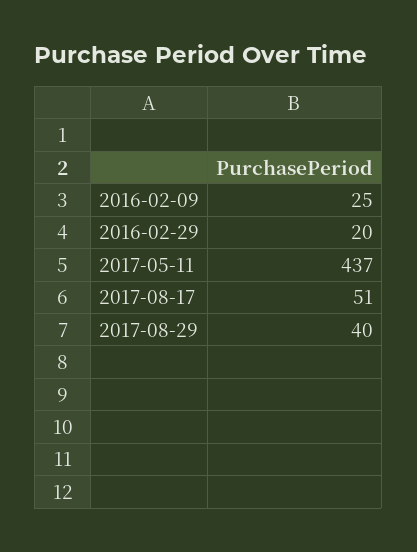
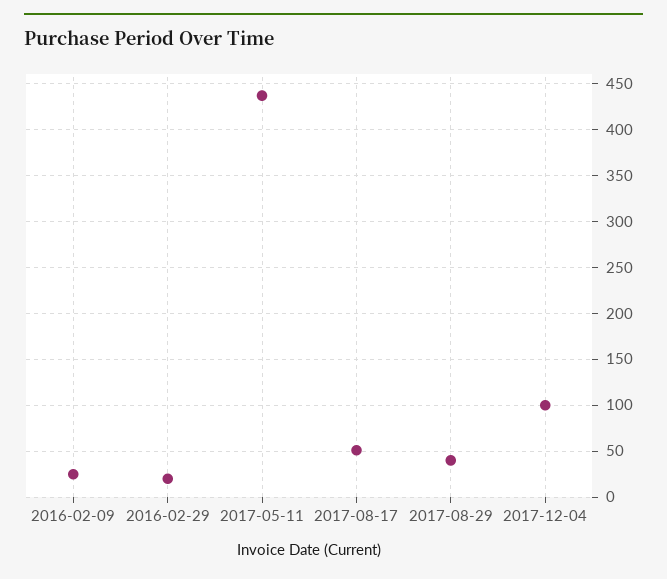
2017-12-04: none -> 100

